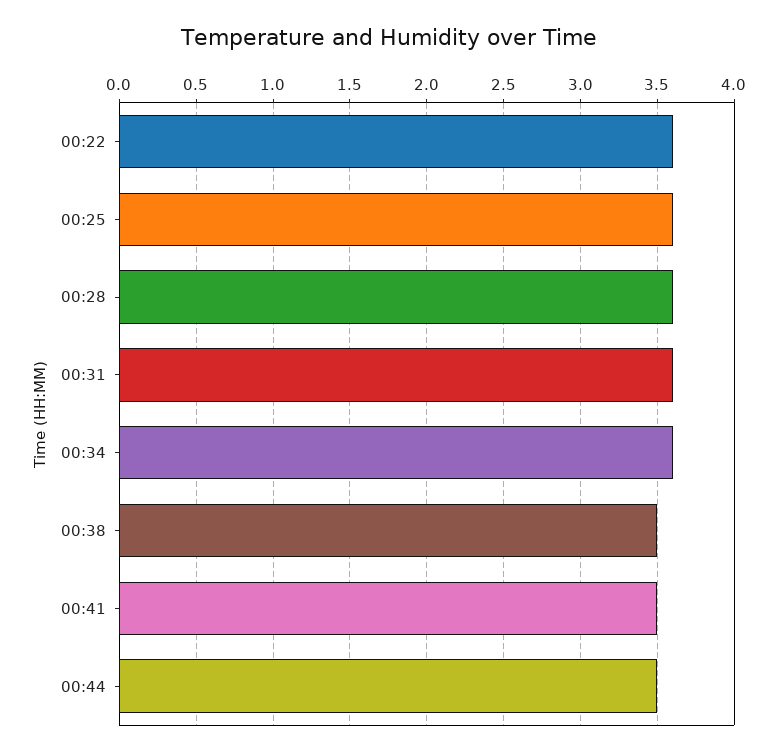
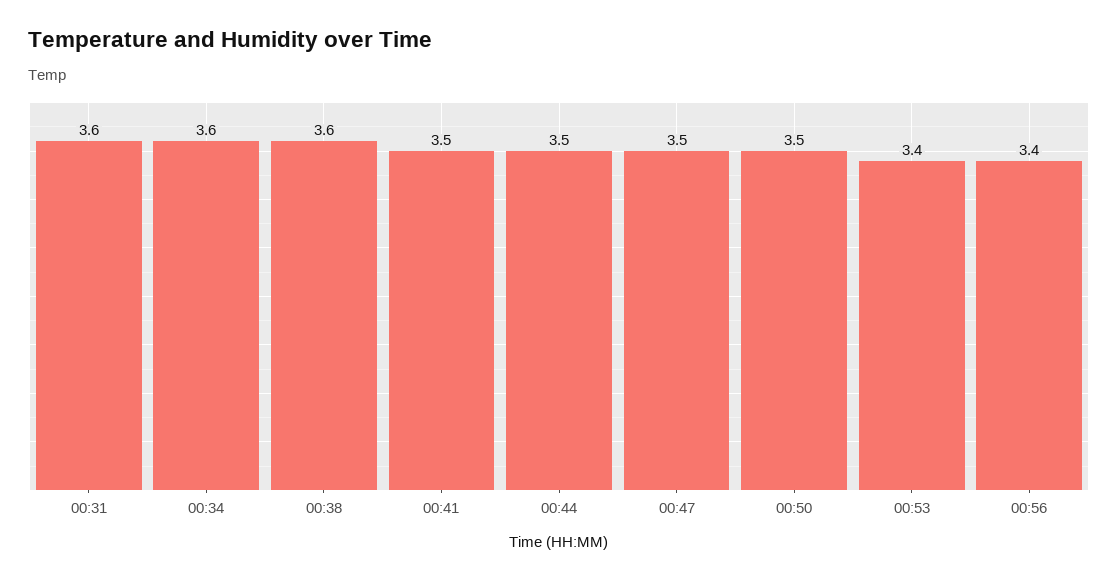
00:22: 3.6 -> none
00:25: 3.6 -> none
00:28: 3.6 -> none
00:38: 3.5 -> 3.6
00:47: none -> 3.5
00:50: none -> 3.5
00:53: none -> 3.4
00:56: none -> 3.4

